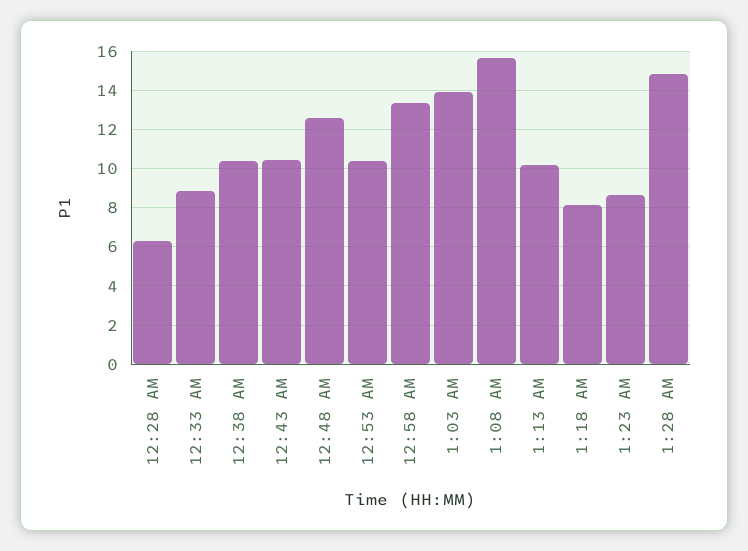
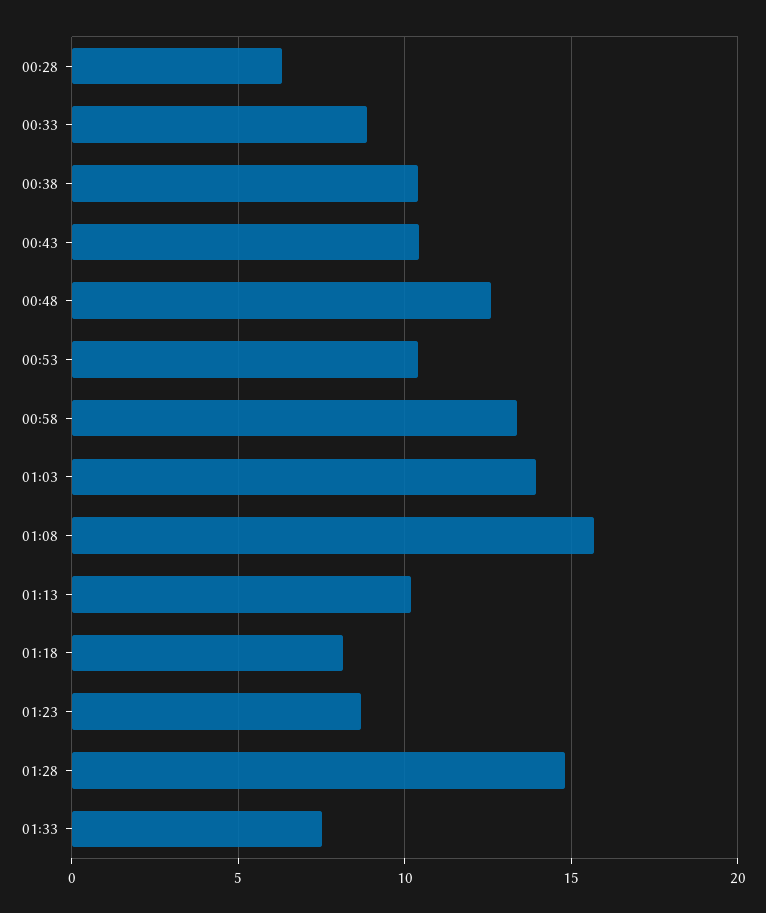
01:33: none -> 7.5

